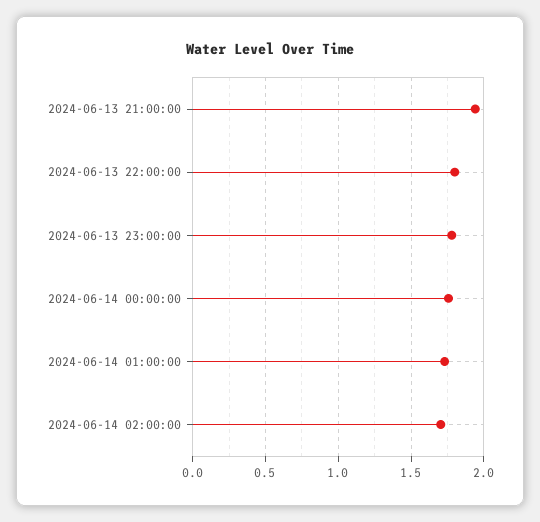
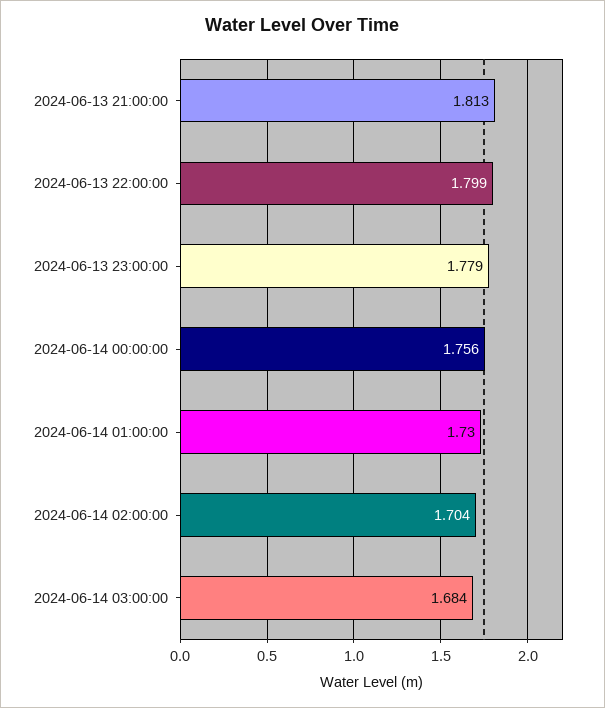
2024-06-13 21:00:00: 1.95 -> 1.813
2024-06-14 03:00:00: none -> 1.684

